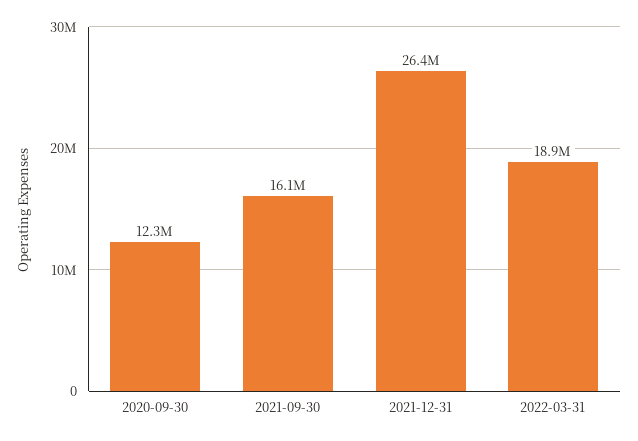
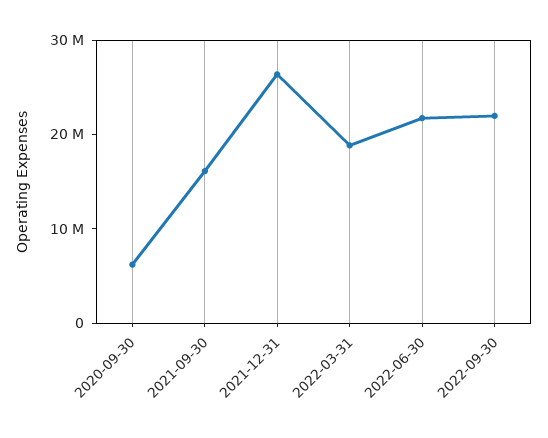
2020-09-30: 12300000 -> 6000000
2022-06-30: none -> 22000000
2022-09-30: none -> 22000000

